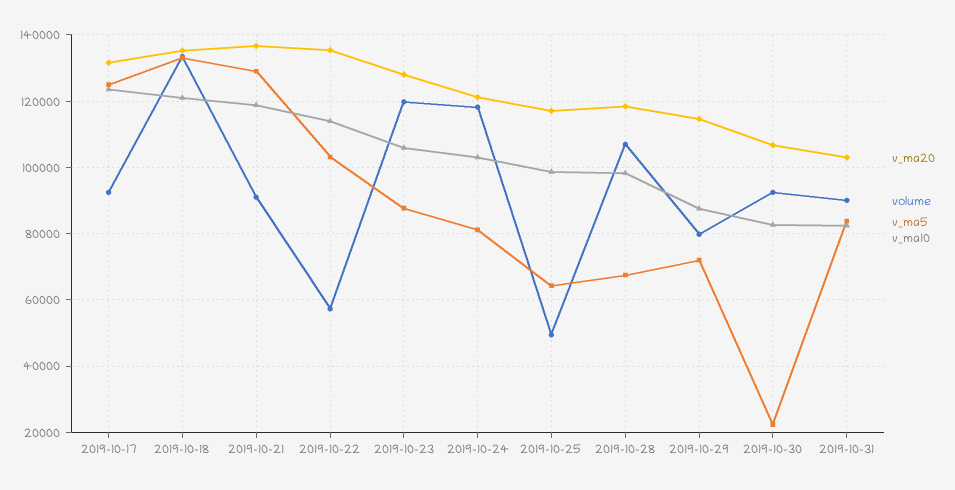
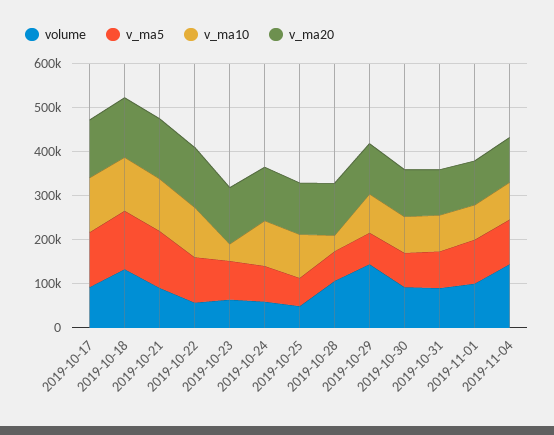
volume, 2019-10-23: 120000 -> 60000
v_ma10, 2019-10-23: 106000 -> 40000
volume, 2019-10-24: 118000 -> 60000
v_ma10, 2019-10-28: 98000 -> 40000
volume, 2019-10-29: 80000 -> 140000
v_ma5, 2019-10-30: 22000 -> 80000
volume, 2019-11-01: none -> 100000
v_ma5, 2019-11-01: none -> 100000
v_ma10, 2019-11-01: none -> 80000
v_ma20, 2019-11-01: none -> 100000
volume, 2019-11-04: none -> 140000
v_ma5, 2019-11-04: none -> 100000
v_ma10, 2019-11-04: none -> 80000
v_ma20, 2019-11-04: none -> 100000

